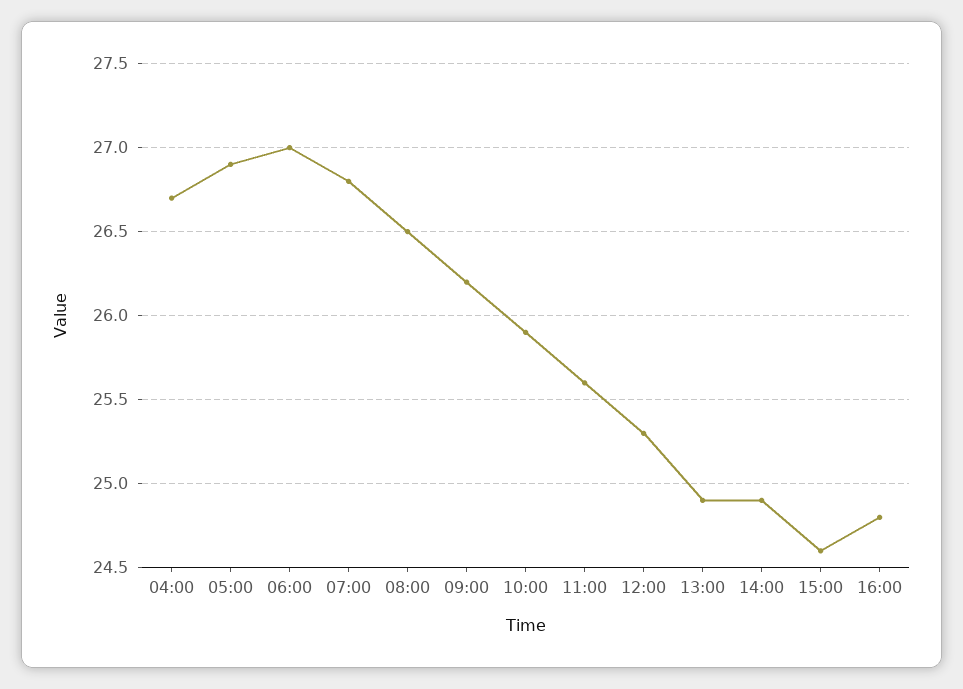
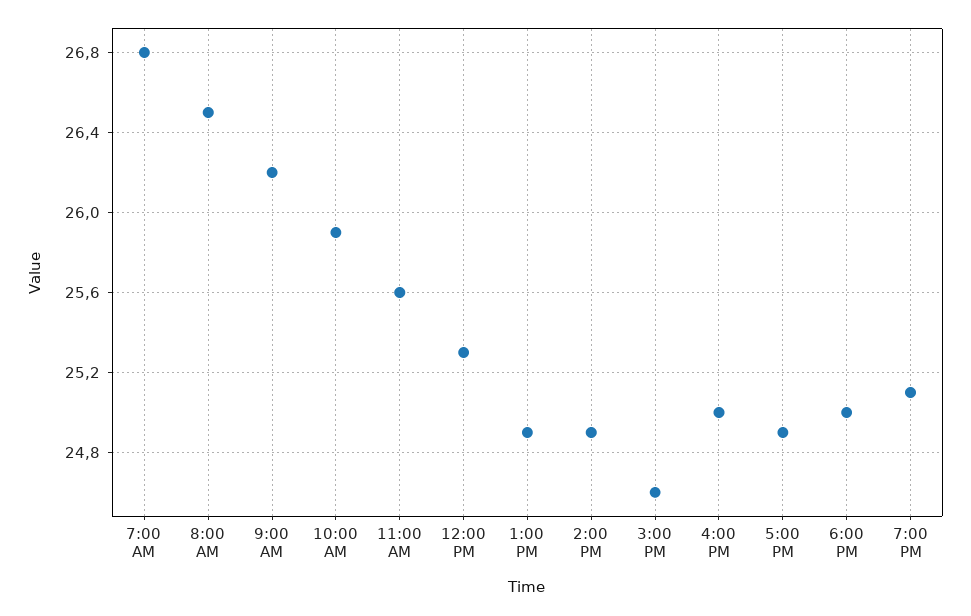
04:00: 26.7 -> none
05:00: 26.9 -> none
06:00: 27 -> none
16:00: 24.8 -> 25
5:00 PM: none -> 24.9
6:00 PM: none -> 25
7:00 PM: none -> 25.1

